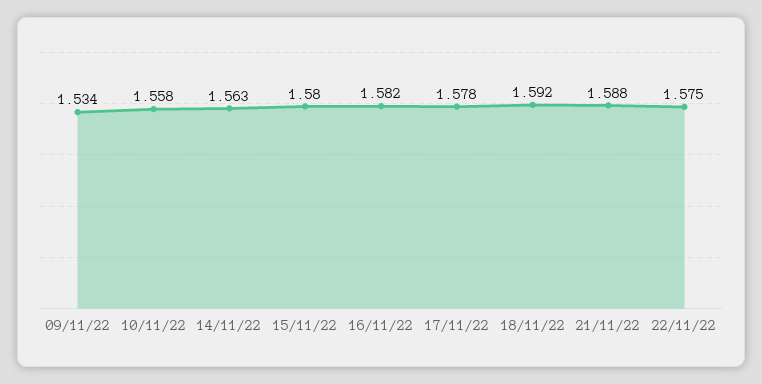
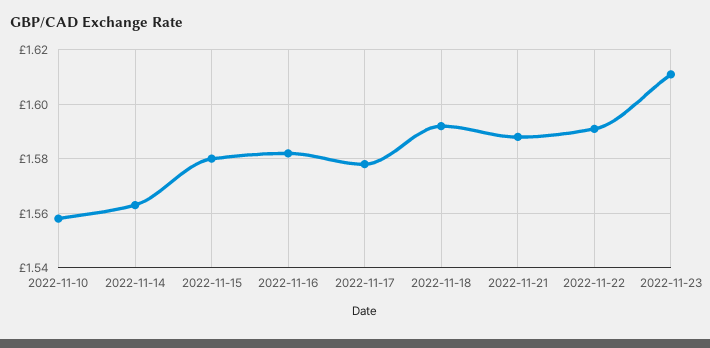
09/11/22: 1.534 -> none
22/11/22: 1.575 -> 1.59
2022-11-23: none -> 1.61

